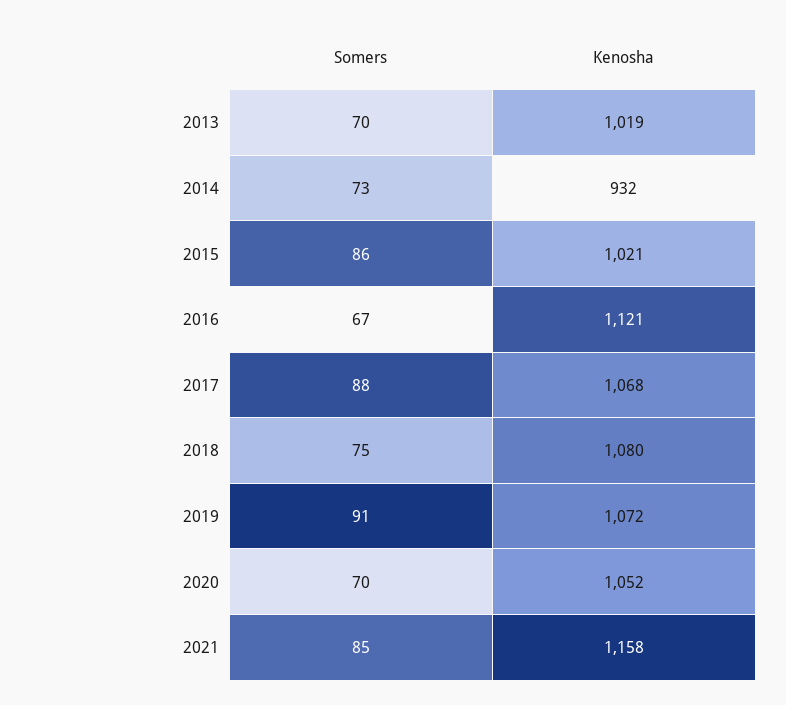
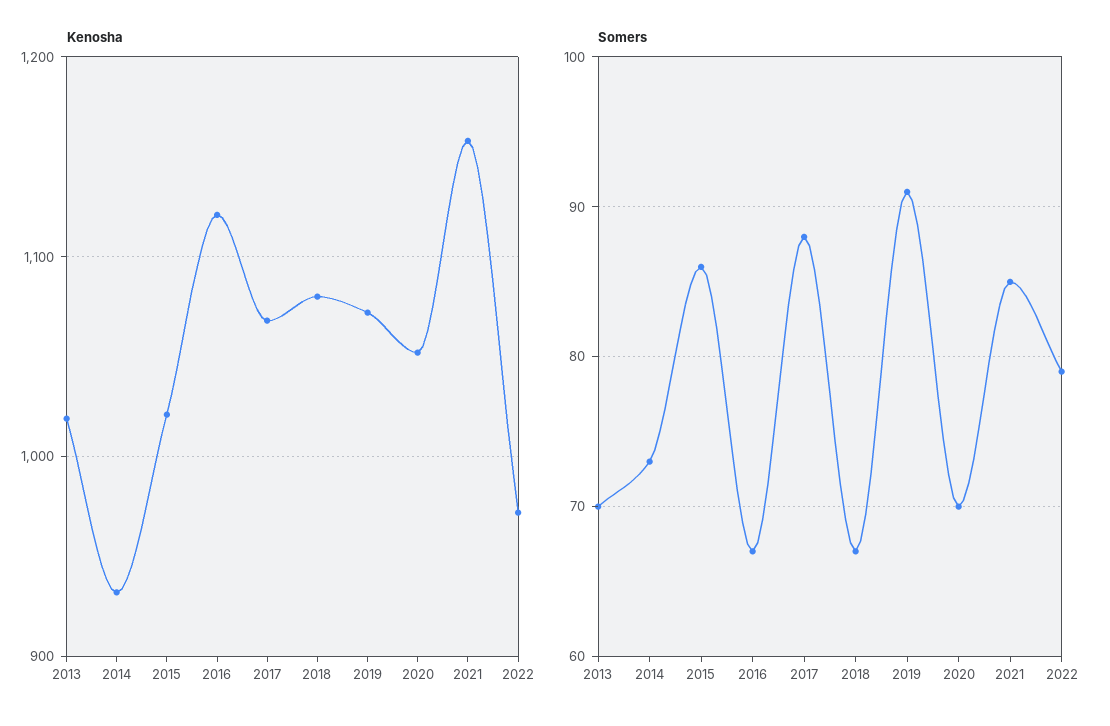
Somers, 2018: 75 -> 67
Kenosha, 2022: none -> 970
Somers, 2022: none -> 79

